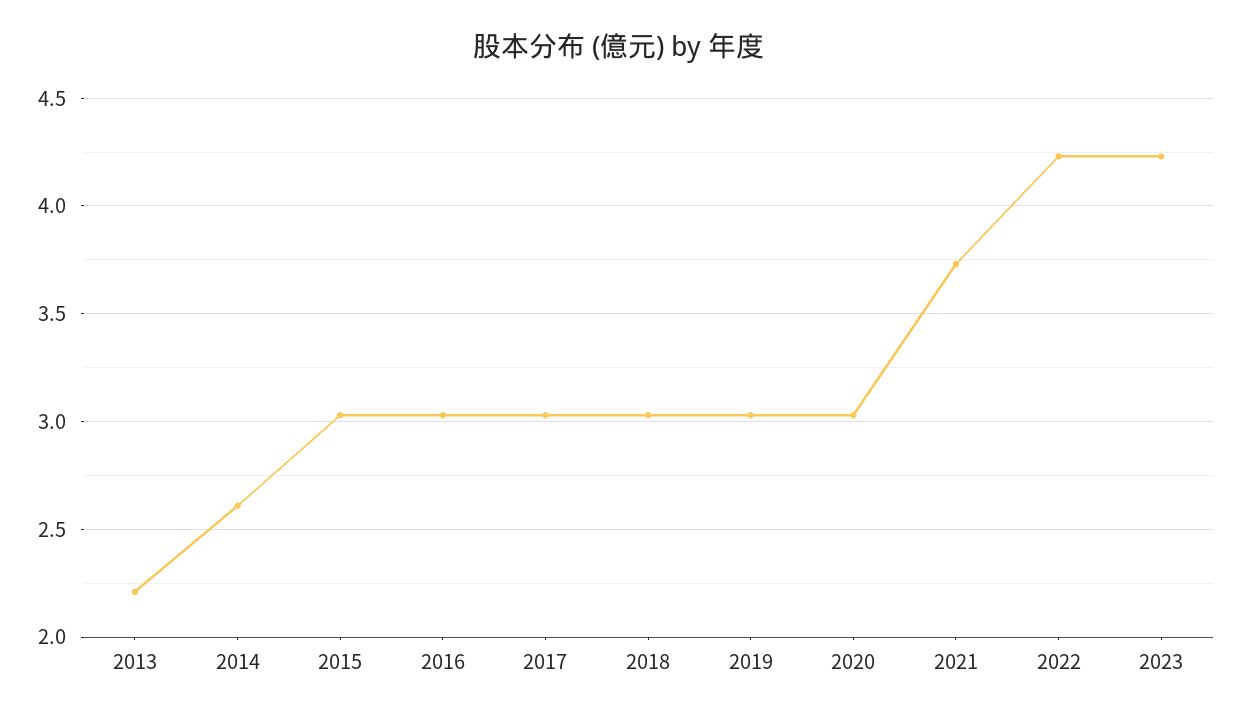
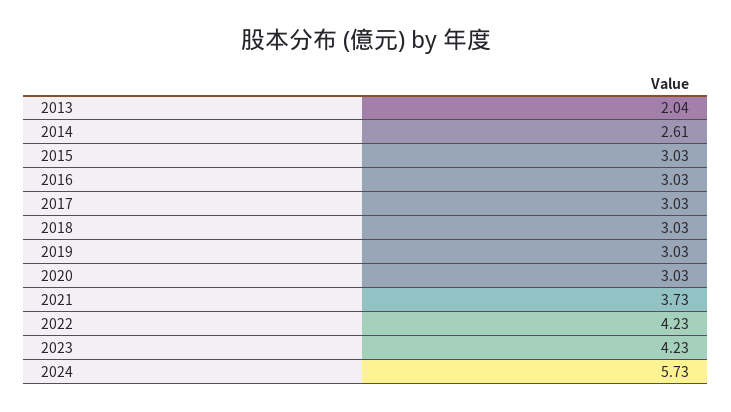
2013: 2.2 -> 2.04
2024: none -> 5.73

